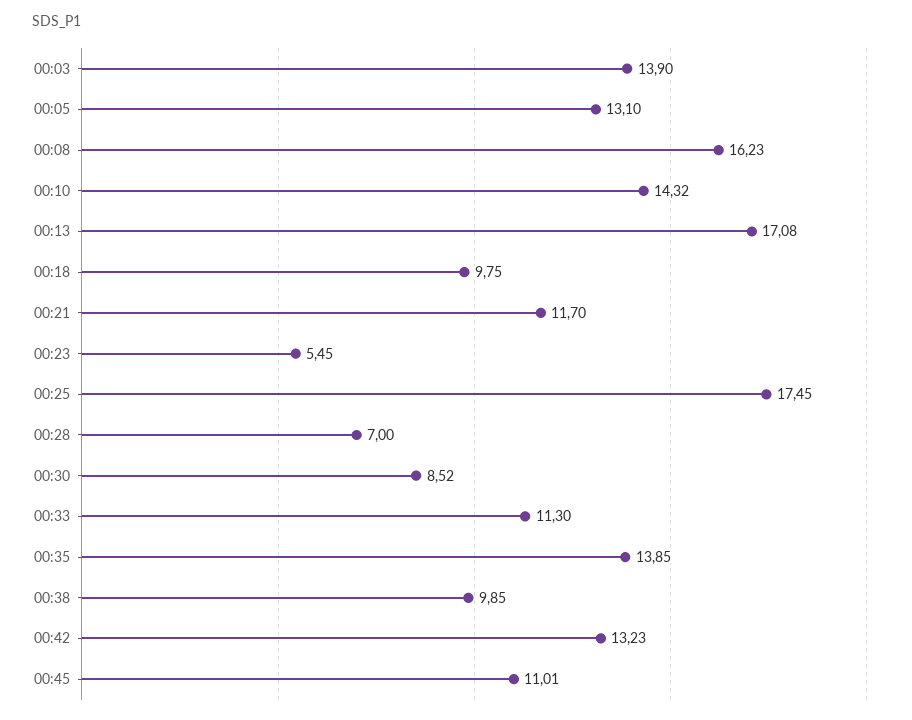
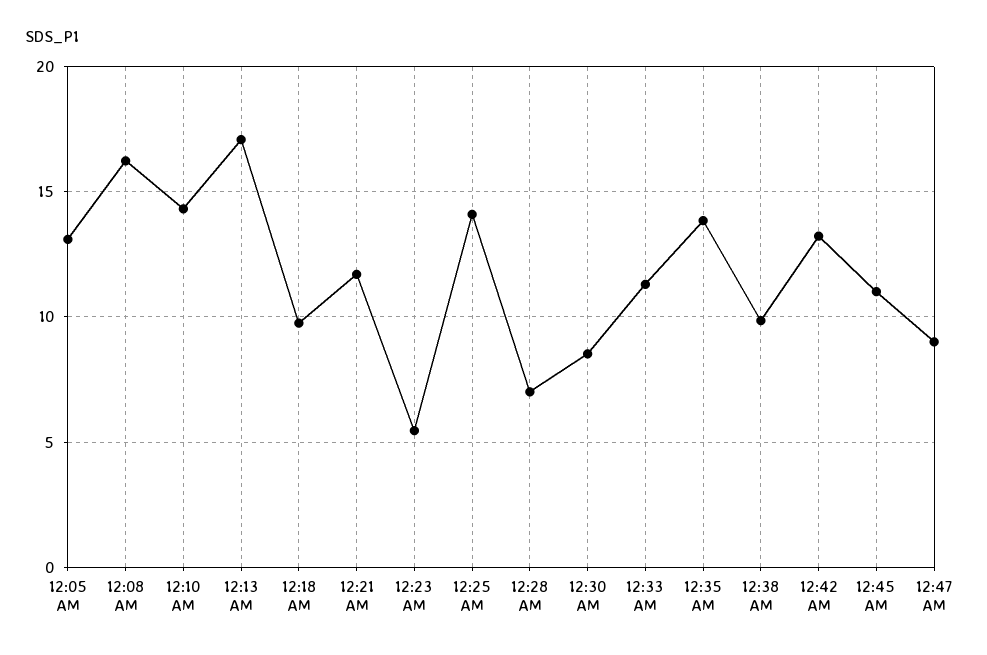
00:03: 13.9 -> none
00:25: 17.45 -> 14
12:47 AM: none -> 9

